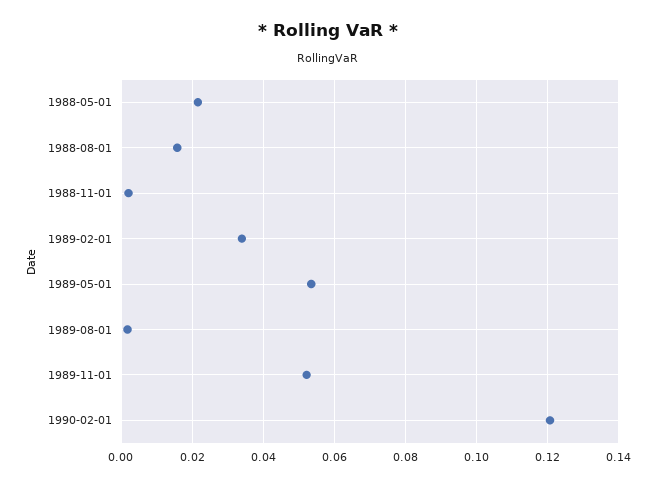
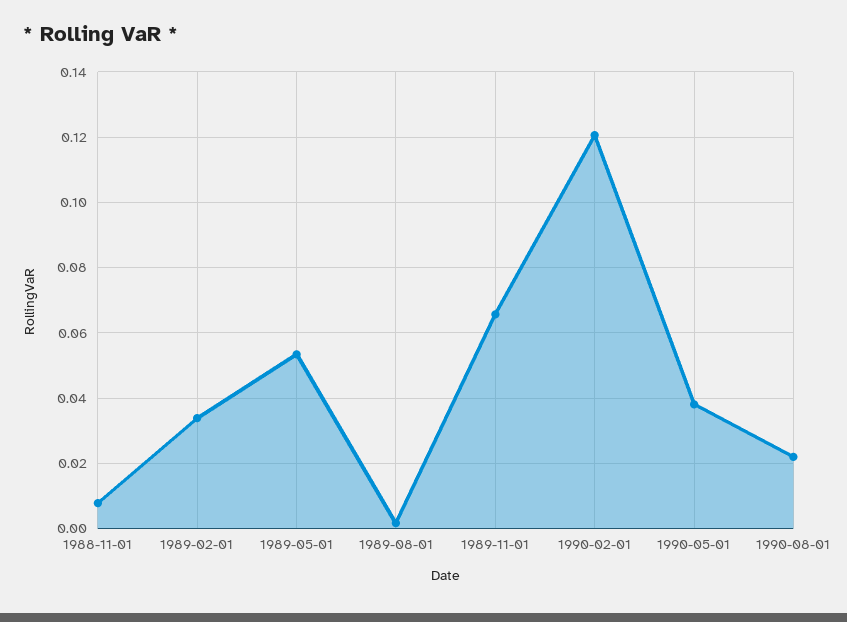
1988-05-01: 0.022 -> none
1988-08-01: 0.016 -> none
1988-11-01: 0.002 -> 0.008
1989-11-01: 0.052 -> 0.066
1990-05-01: none -> 0.038
1990-08-01: none -> 0.022

